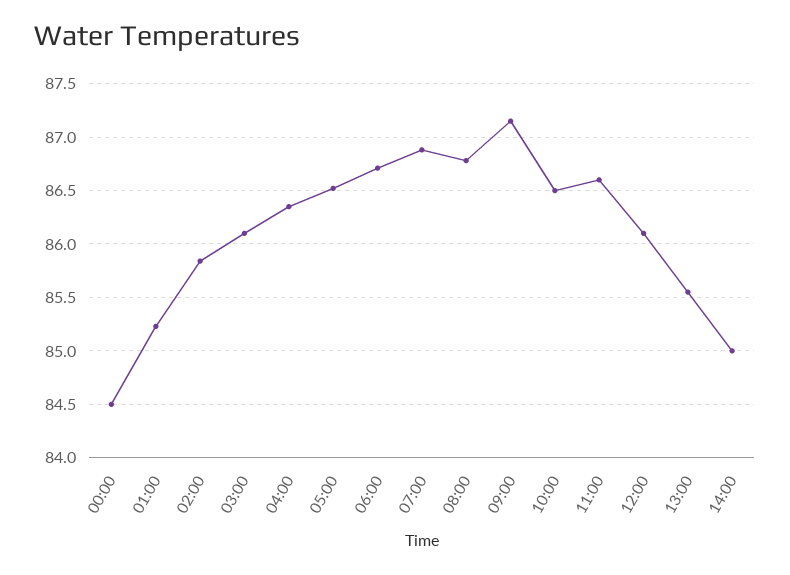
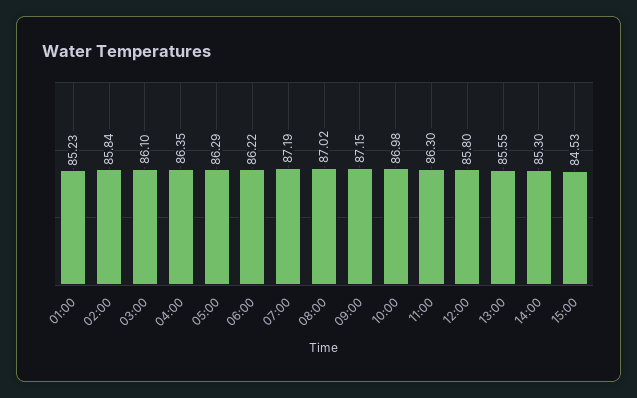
00:00: 84.5 -> none
05:00: 86.5 -> 86.29
06:00: 86.7 -> 86.22
07:00: 86.9 -> 87.19
08:00: 86.8 -> 87.02
10:00: 86.5 -> 86.98
11:00: 86.6 -> 86.3
12:00: 86.1 -> 85.8
14:00: 85 -> 85.3
15:00: none -> 84.53

